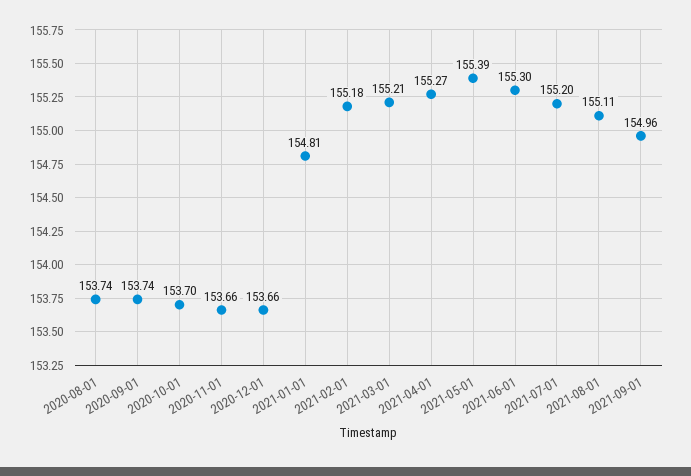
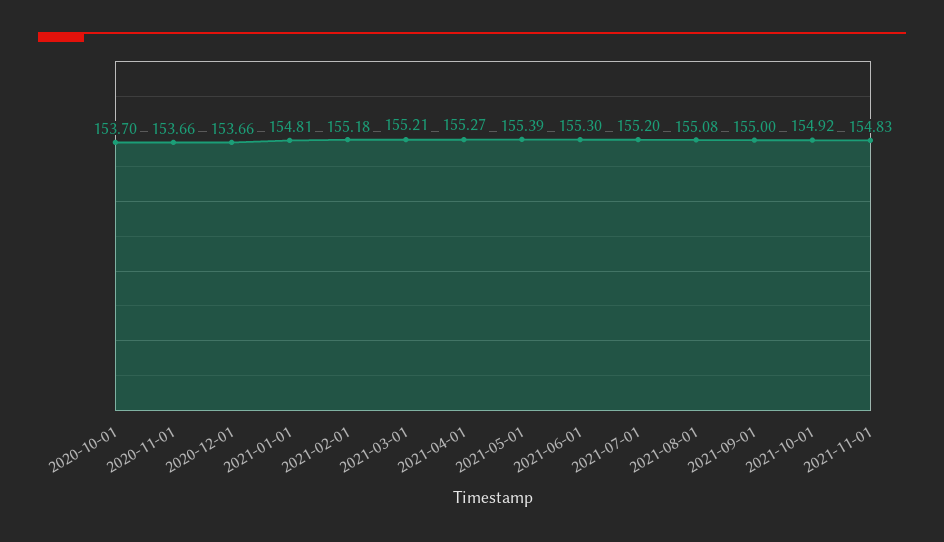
2020-08-01: 153.74 -> none
2020-09-01: 153.74 -> none
2021-08-01: 155.11 -> 155.08
2021-09-01: 154.96 -> 155
2021-10-01: none -> 154.92
2021-11-01: none -> 154.83

